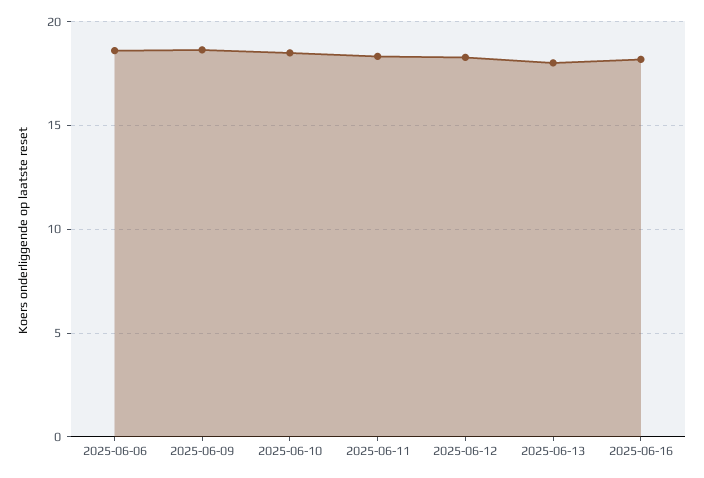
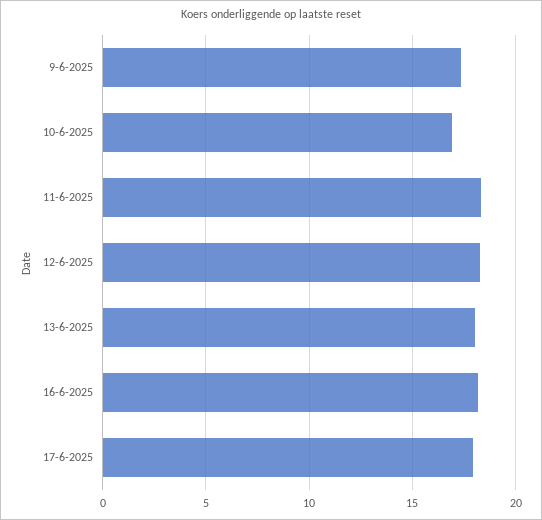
2025-06-06: 18.5 -> none
2025-06-09: 18.5 -> 17.5
2025-06-10: 18.5 -> 17
17-6-2025: none -> 18

